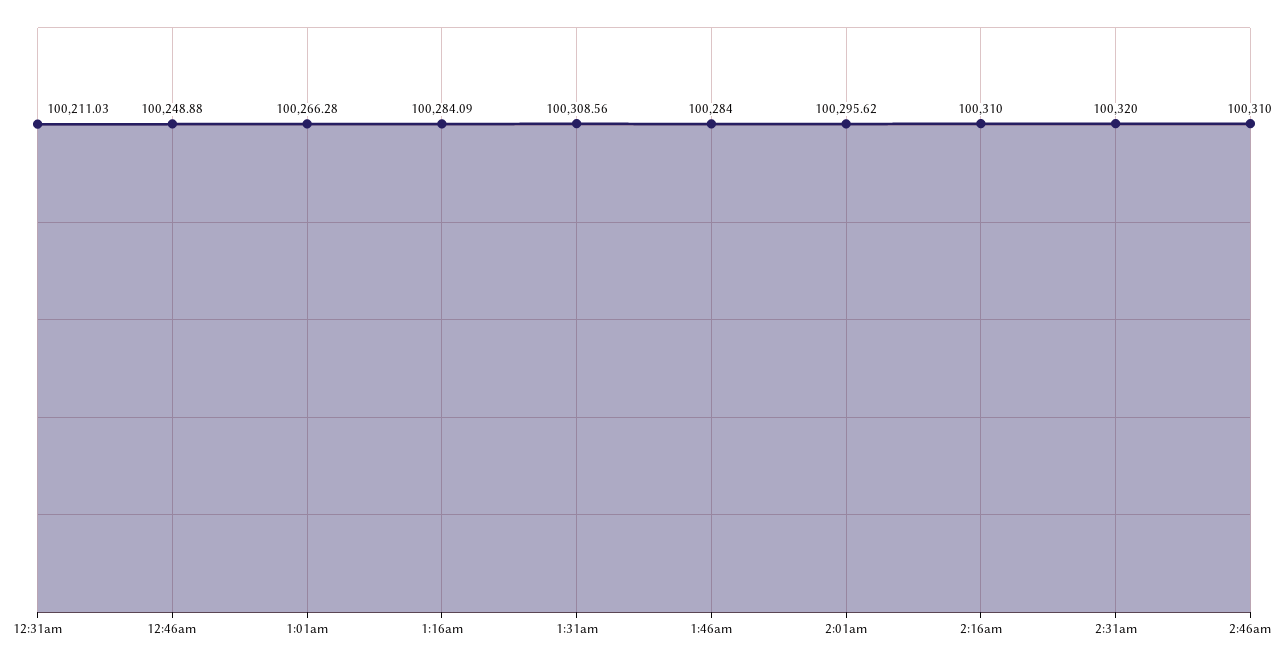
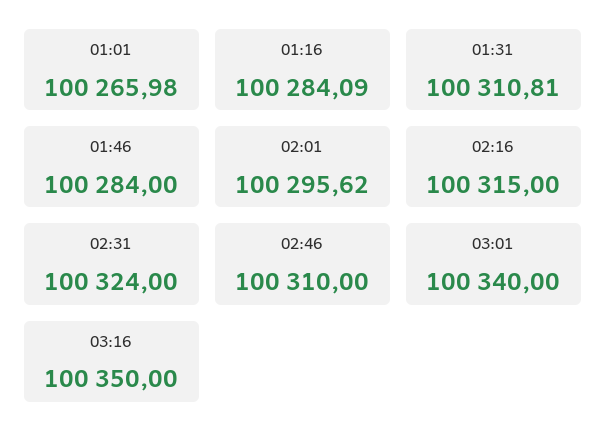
12:31am: 100211.03 -> none
12:46am: 100248.88 -> none
1:01am: 100266.28 -> 100265.98
1:31am: 100308.56 -> 100310.81
2:16am: 100310 -> 100315
2:31am: 100320 -> 100324
03:01: none -> 100340
03:16: none -> 100350

